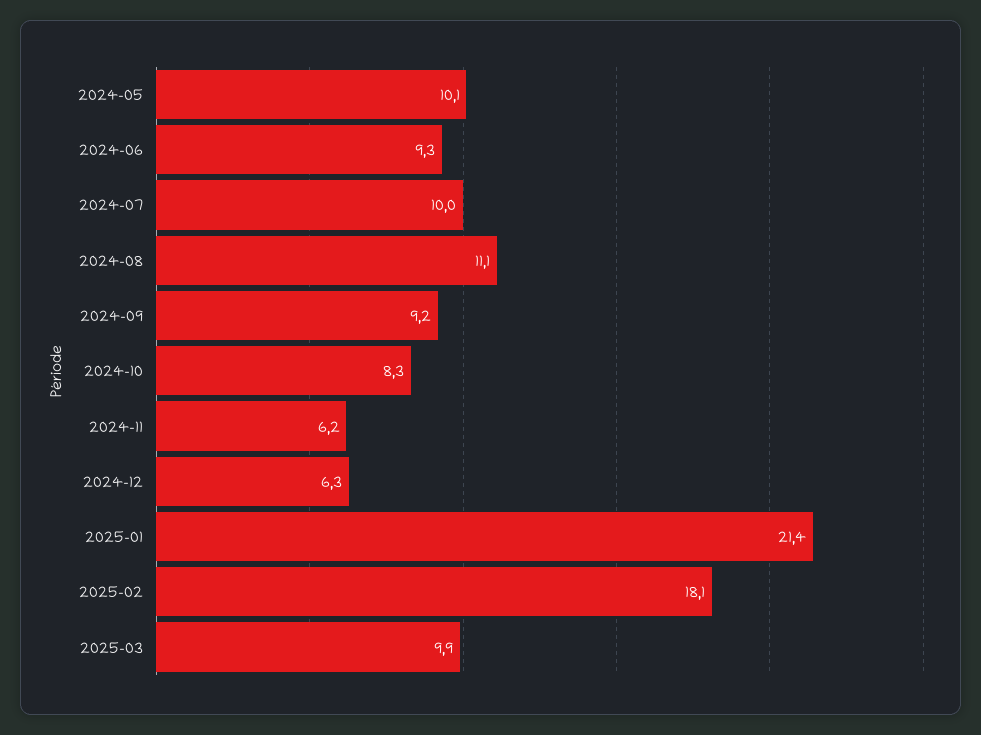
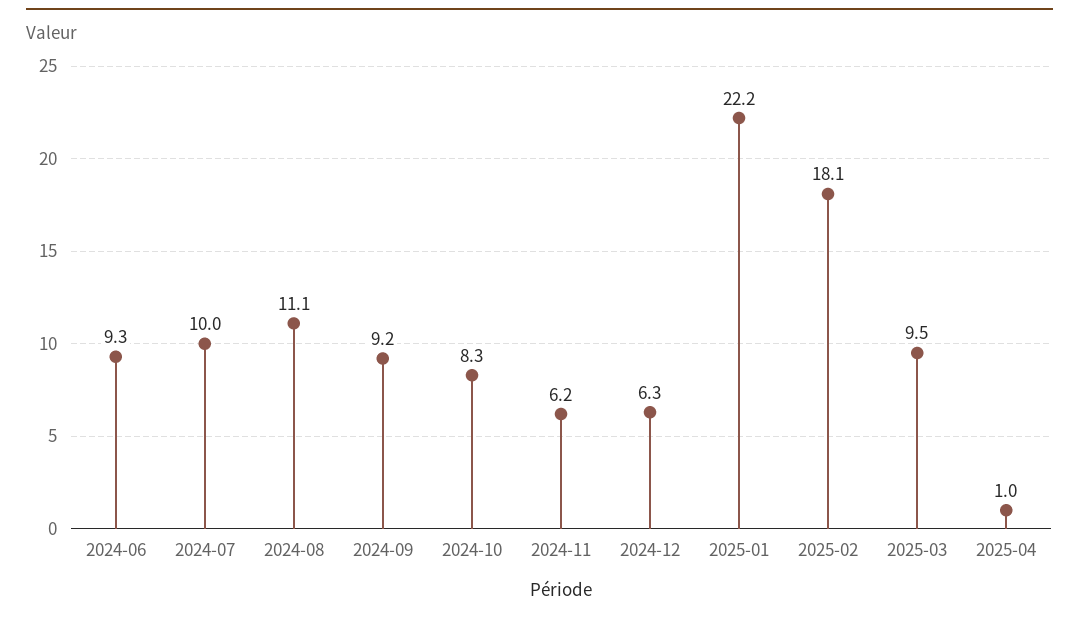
2024-05: 10.1 -> none
2025-01: 21.4 -> 22.2
2025-03: 9.9 -> 9.5
2025-04: none -> 1

